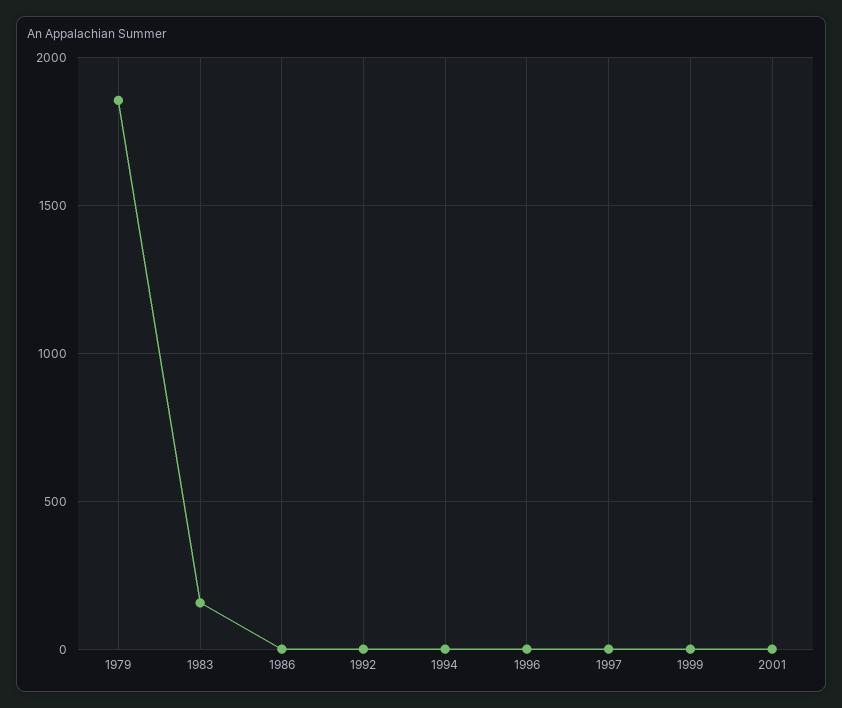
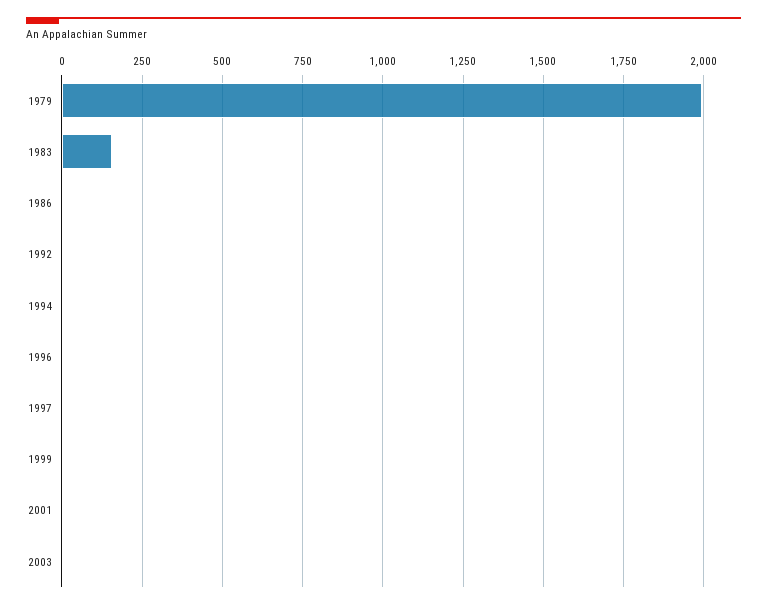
1979: 1850 -> 2000
2003: none -> 0

